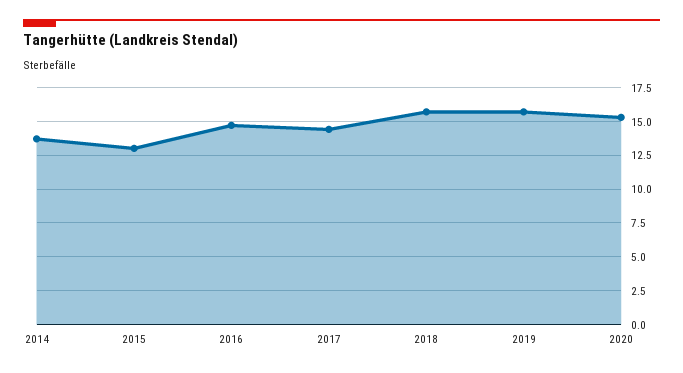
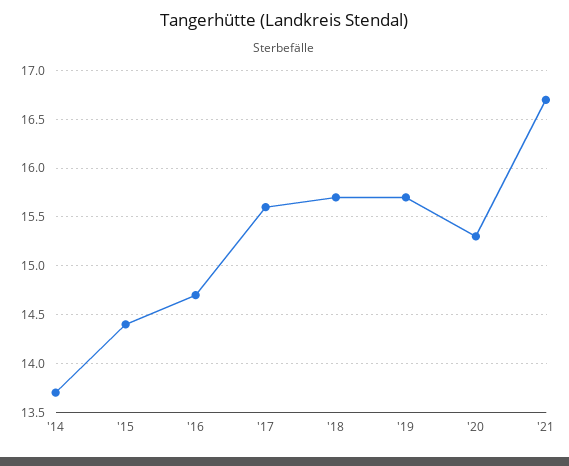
2015: 13 -> 14.4
2017: 14.5 -> 15.6
'21: none -> 16.7

